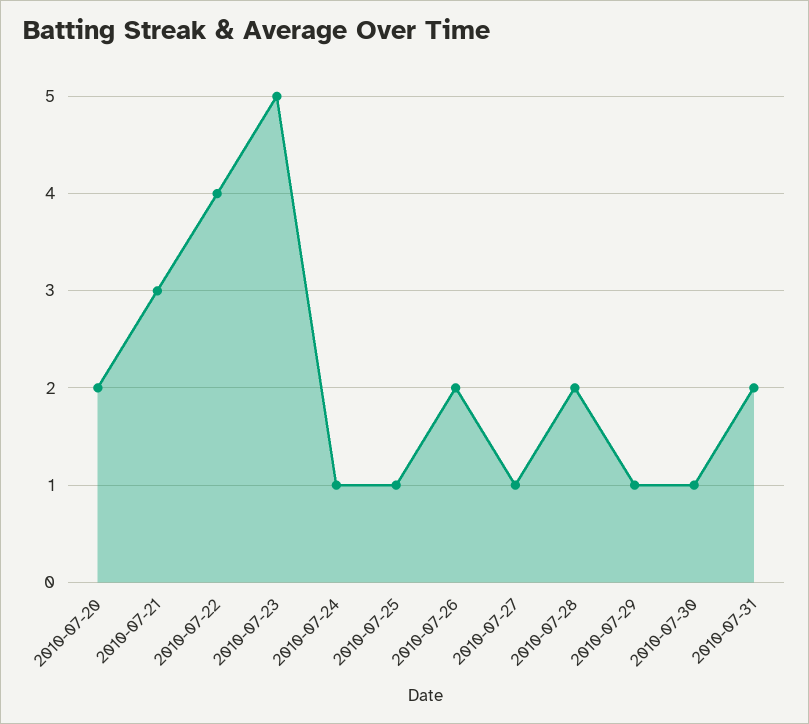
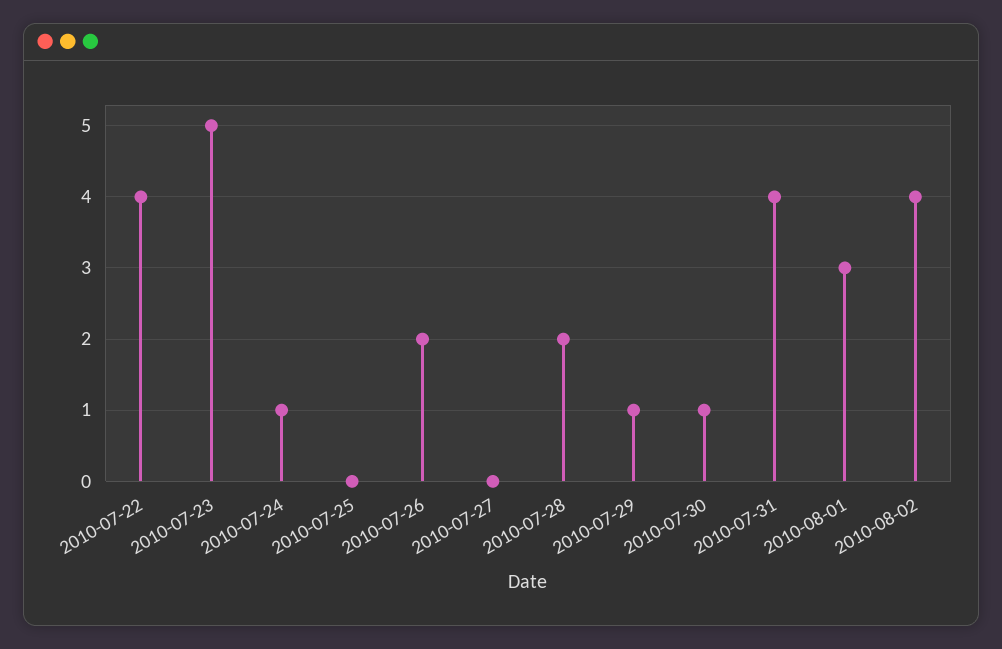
2010-07-20: 2 -> none
2010-07-21: 3 -> none
2010-07-25: 1 -> 0
2010-07-27: 1 -> 0
2010-07-31: 2 -> 4
2010-08-01: none -> 3
2010-08-02: none -> 4

